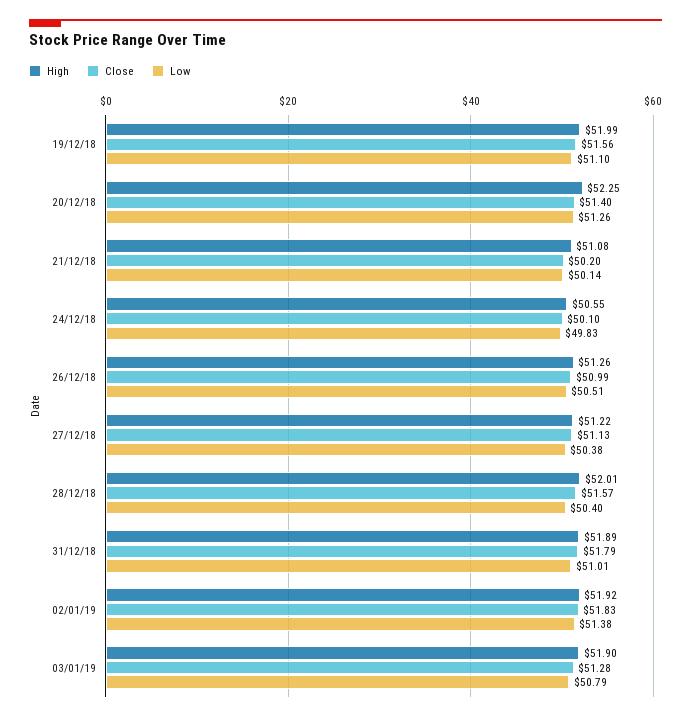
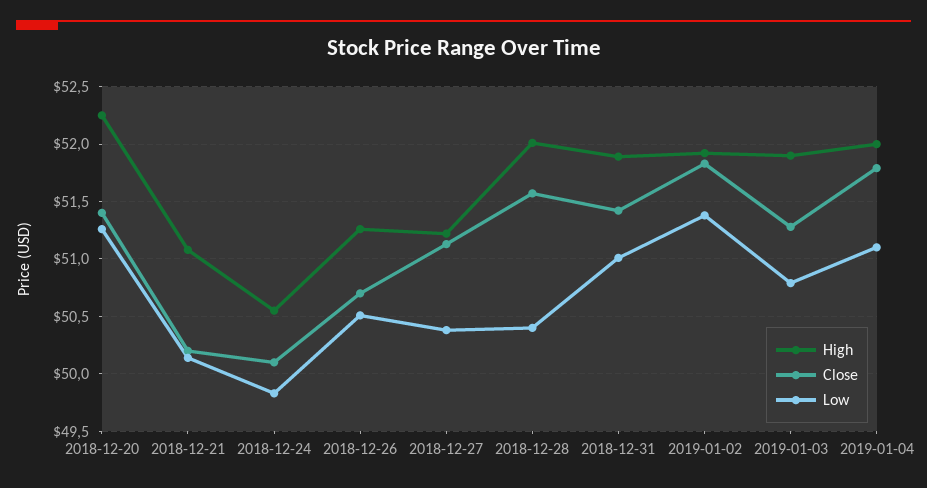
High, 19/12/18: 51.99 -> none
Close, 19/12/18: 51.56 -> none
Low, 19/12/18: 51.1 -> none
Close, 26/12/18: 50.99 -> 50.7
Close, 31/12/18: 51.79 -> 51.4
High, 2019-01-04: none -> 52
Close, 2019-01-04: none -> 51.8
Low, 2019-01-04: none -> 51.1

